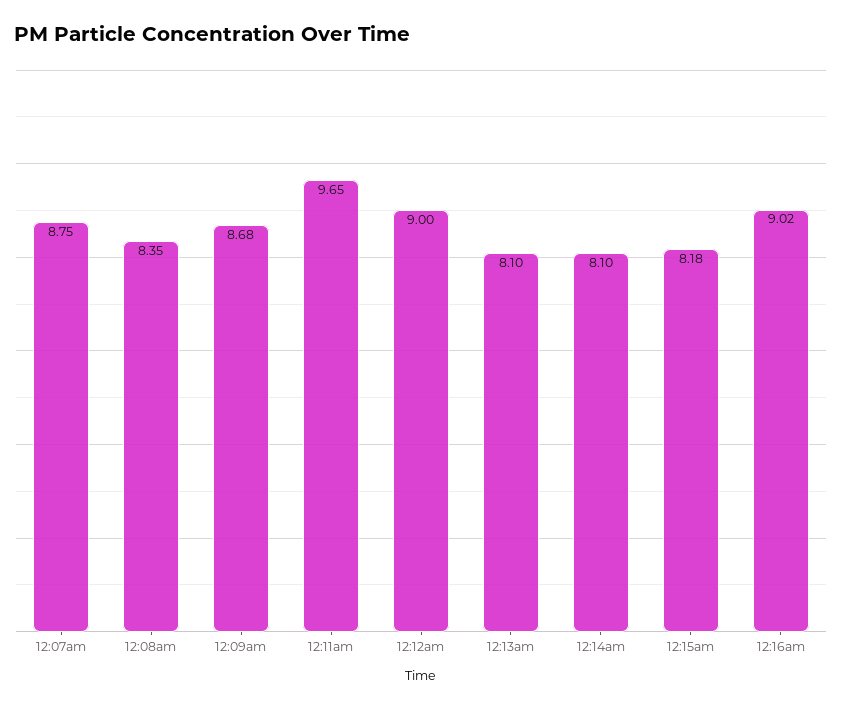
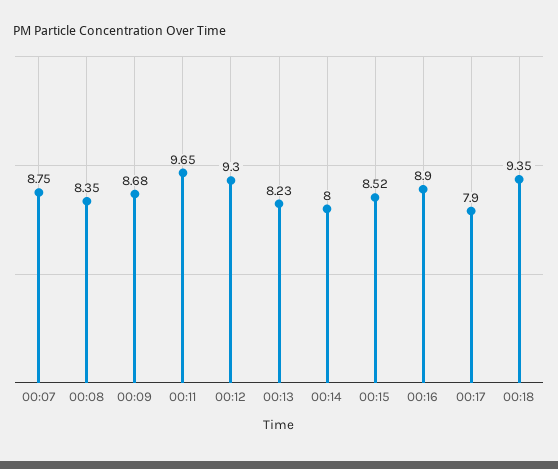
12:12am: 9 -> 9.3
12:13am: 8.1 -> 8.23
12:14am: 8.1 -> 8
12:15am: 8.18 -> 8.52
12:16am: 9.02 -> 8.9
00:17: none -> 7.9
00:18: none -> 9.35

